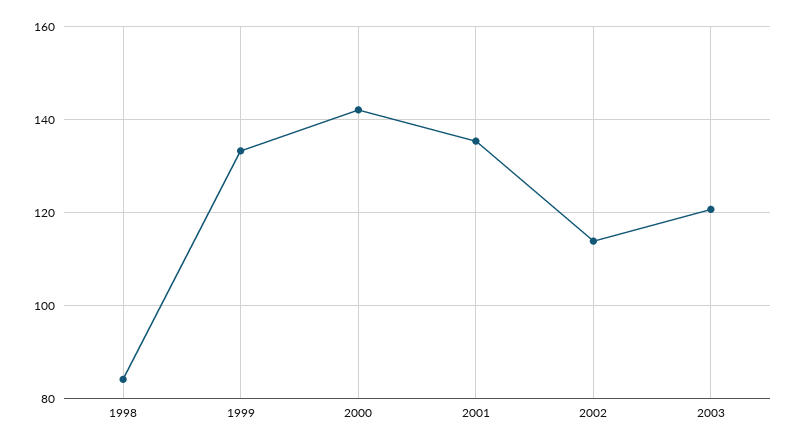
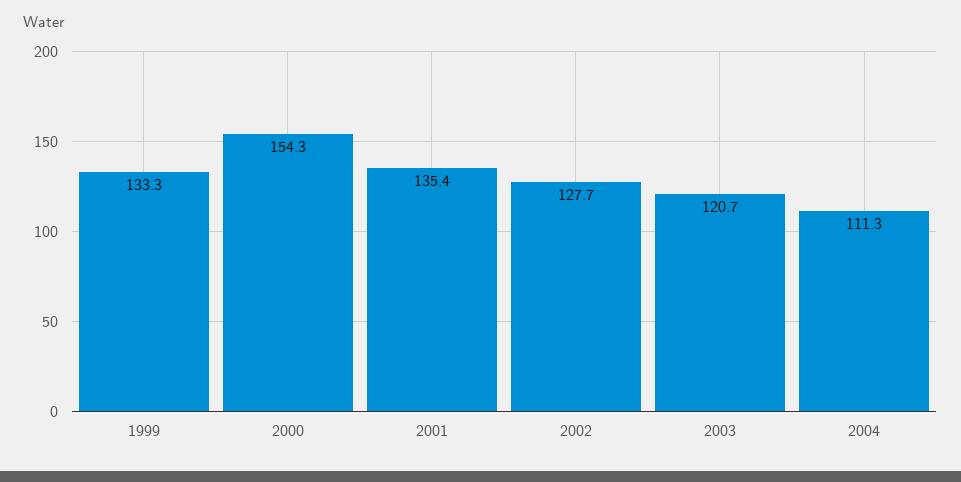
1998: 84 -> none
2000: 142 -> 154.3
2002: 114 -> 127.7
2004: none -> 111.3

